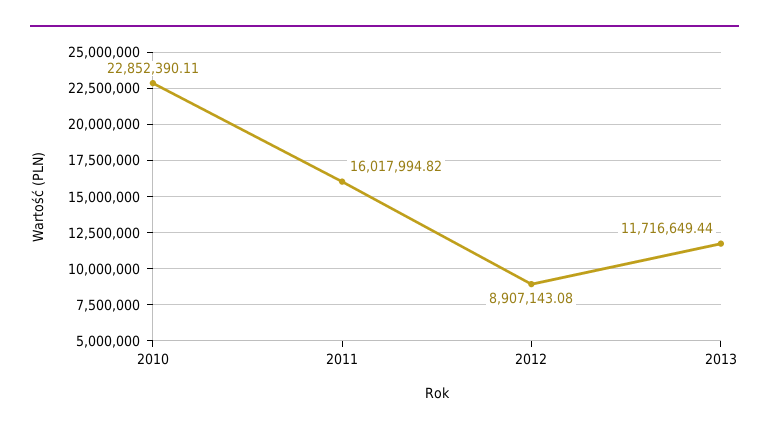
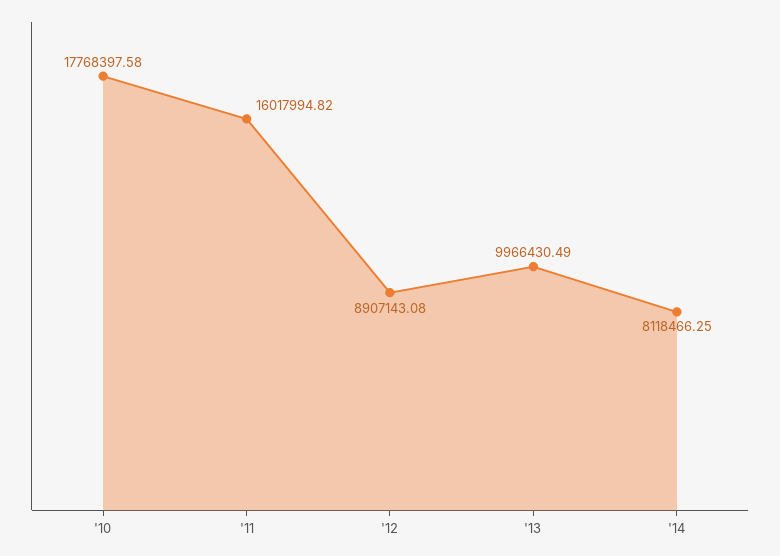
2010: 22852390.11 -> 17768397.58
2013: 11716649.44 -> 9966430.49
'14: none -> 8118466.25

